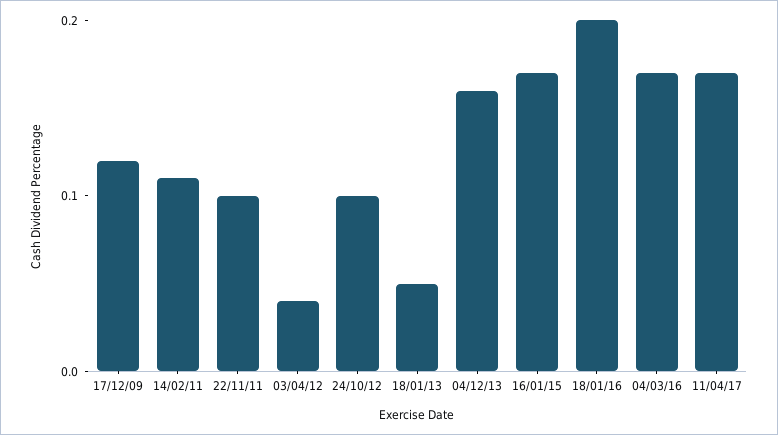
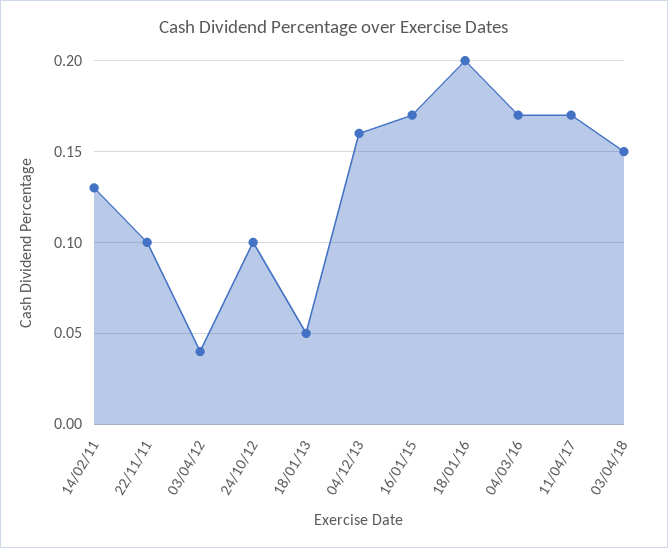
17/12/09: 0.12 -> none
14/02/11: 0.11 -> 0.13
03/04/18: none -> 0.15

